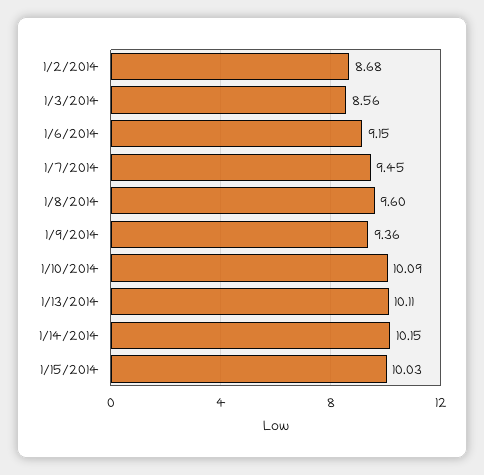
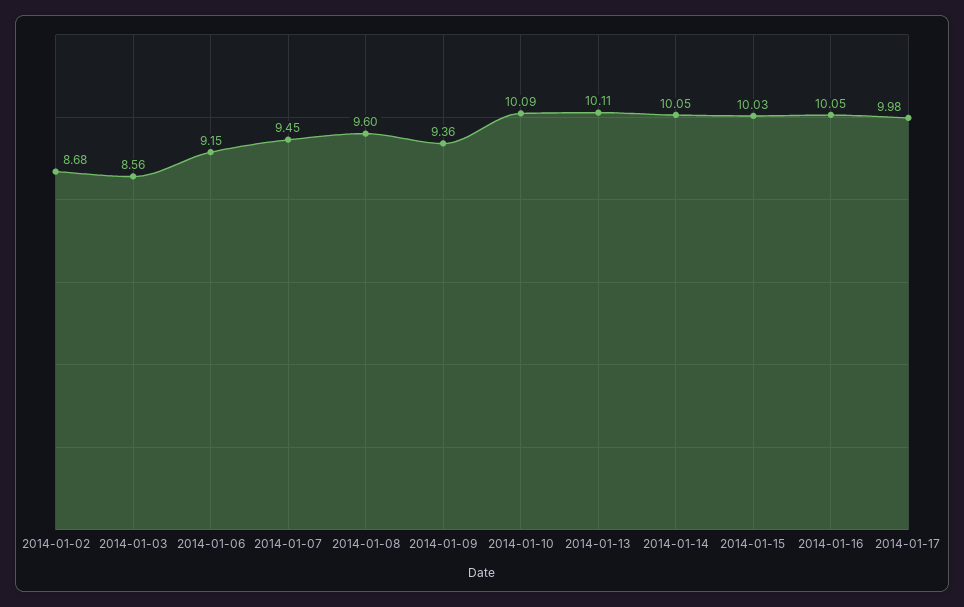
1/14/2014: 10.15 -> 10.05
2014-01-16: none -> 10.05
2014-01-17: none -> 9.98

